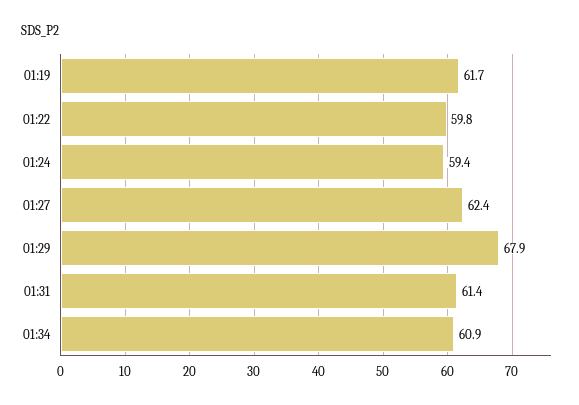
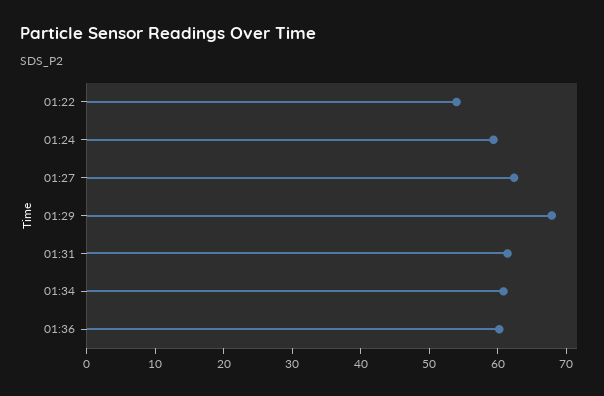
01:19: 61.7 -> none
01:22: 59.8 -> 54
01:36: none -> 60

